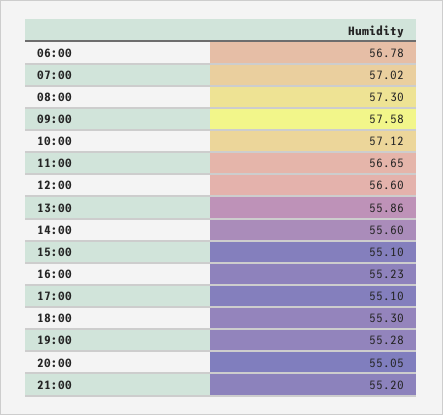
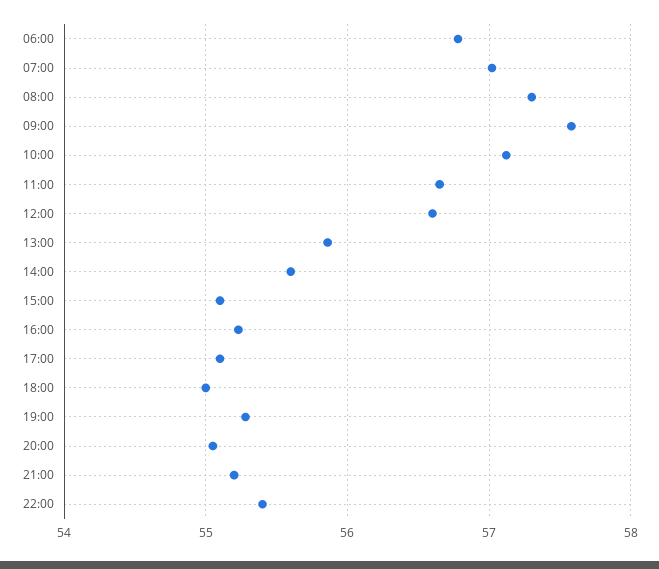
18:00: 55.3 -> 55
22:00: none -> 55.4

